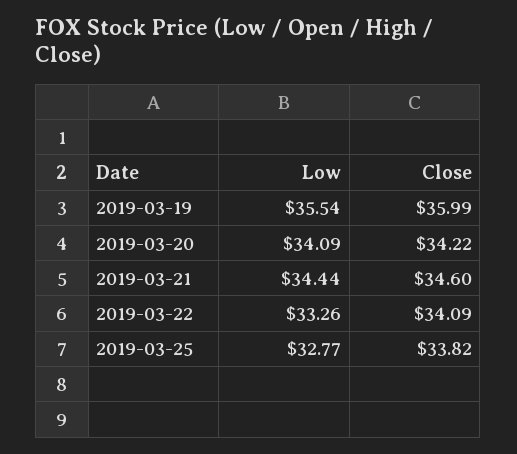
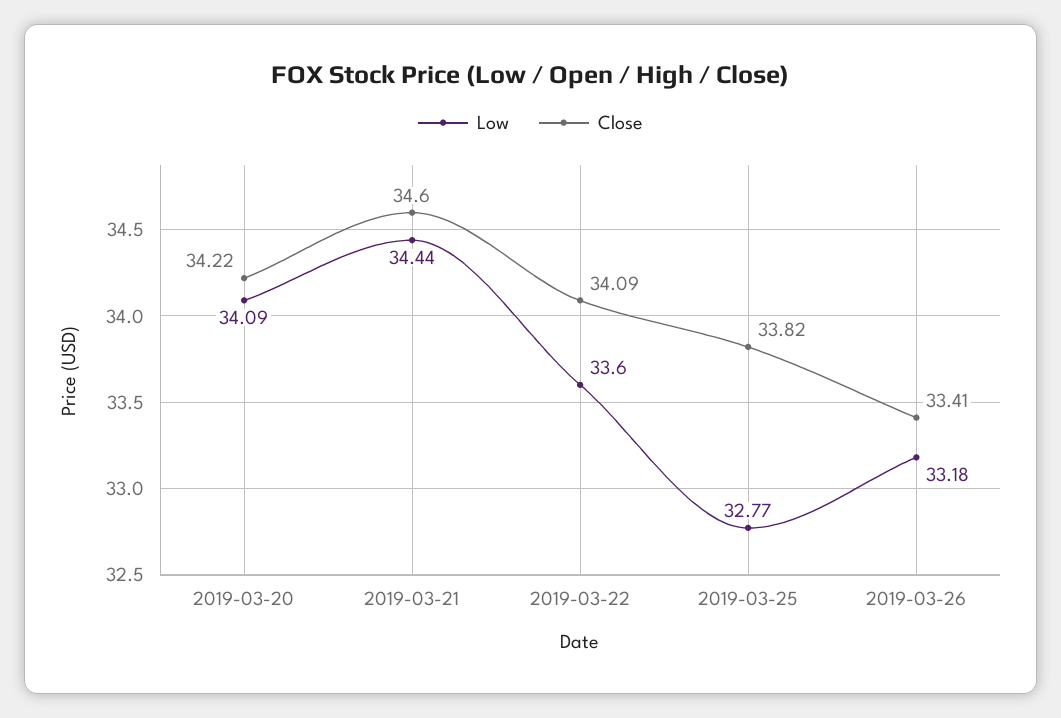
Low, 2019-03-19: 35.54 -> none
Close, 2019-03-19: 35.99 -> none
Low, 2019-03-22: 33.26 -> 33.6
Low, 2019-03-26: none -> 33.18
Close, 2019-03-26: none -> 33.41

